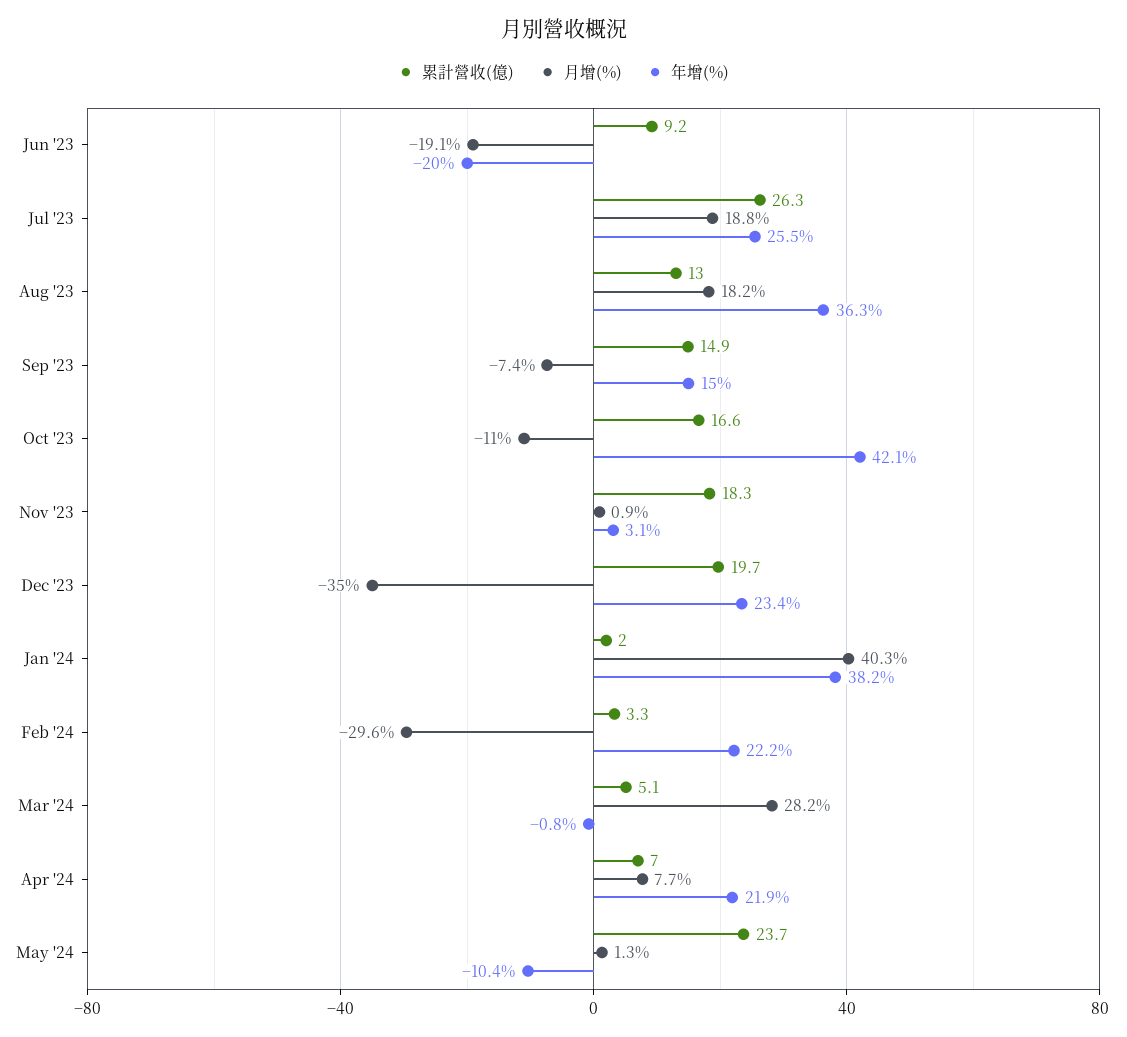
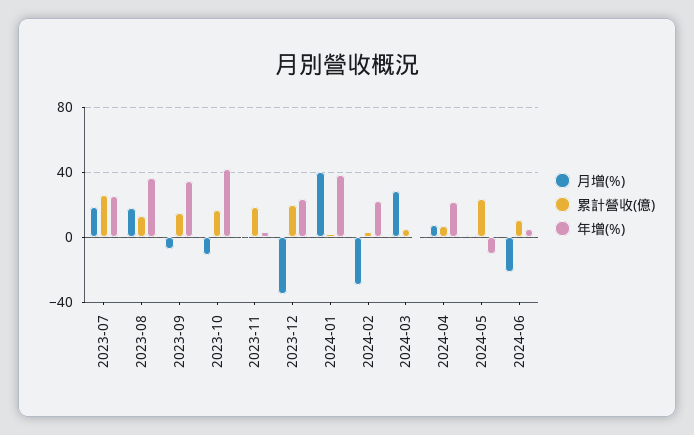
累計營收(億), Jun '23: 9.2 -> none
月增(%), Jun '23: -19.1 -> none
年增(%), Jun '23: -20 -> none
年增(%), Sep '23: 15 -> 35
月增(%), 2024-06: none -> -20
累計營收(億), 2024-06: none -> 10
年增(%), 2024-06: none -> 5

